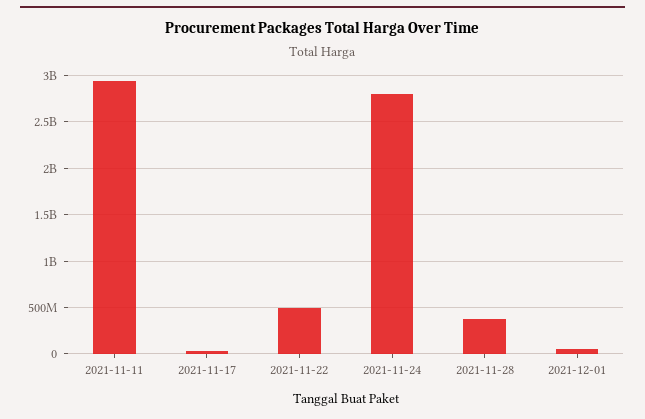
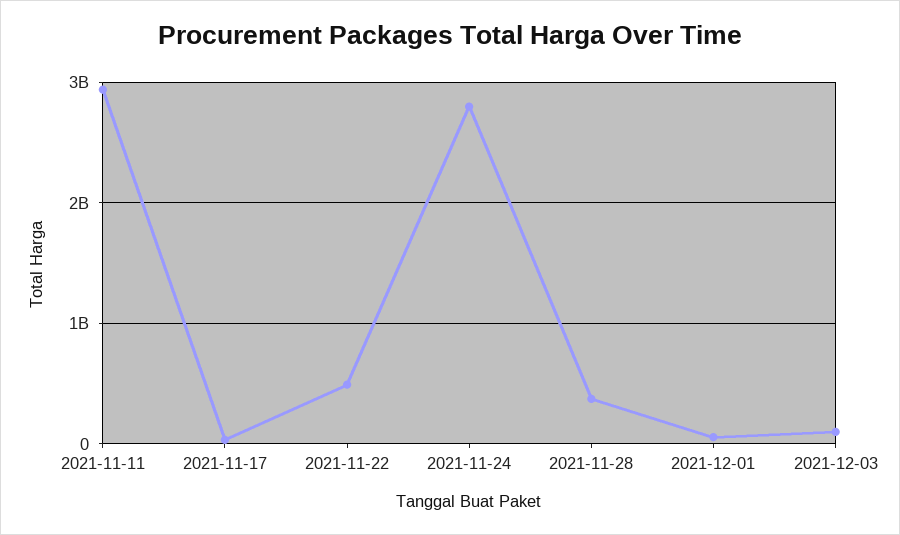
2021-12-03: none -> 100000000

